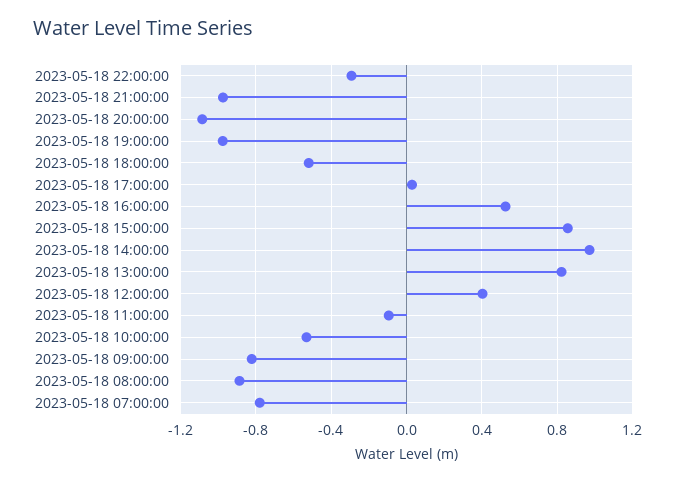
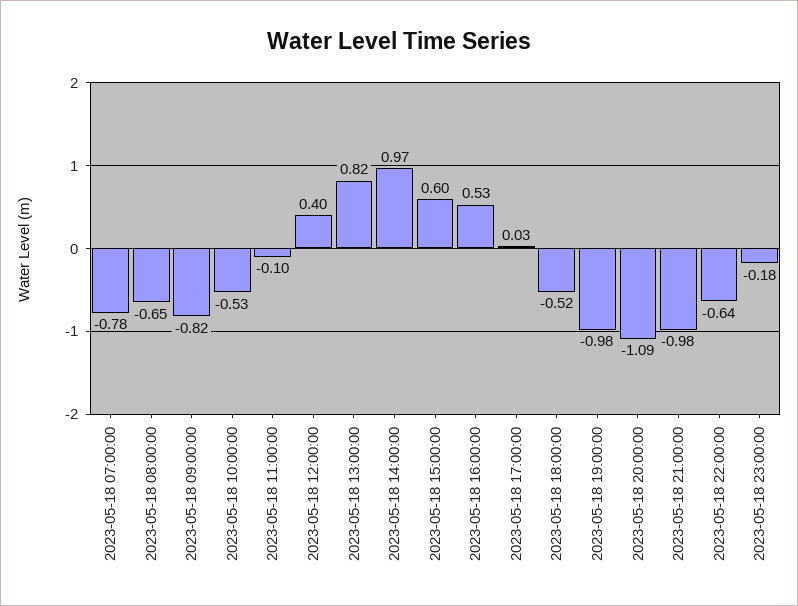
2023-05-18 22:00:00: -0.3 -> -0.64
2023-05-18 15:00:00: 0.85 -> 0.6
2023-05-18 08:00:00: -0.9 -> -0.65
2023-05-18 23:00:00: none -> -0.18

